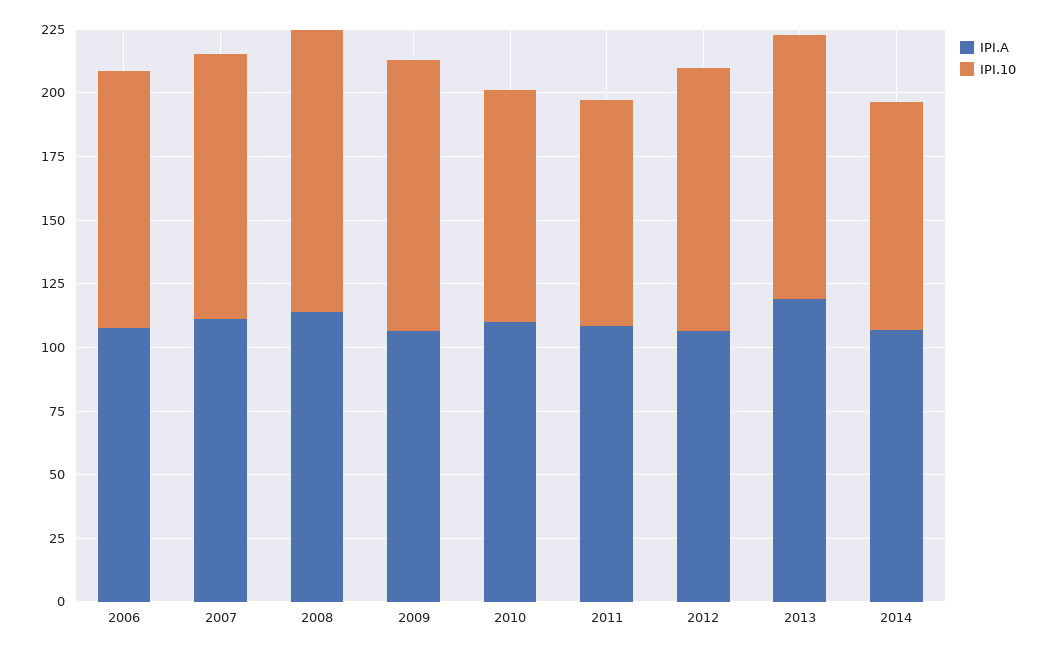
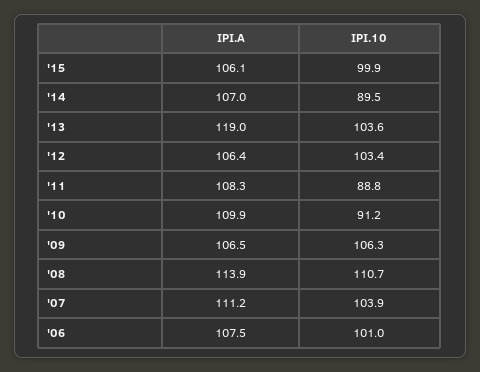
IPI.A, '15: none -> 106.1
IPI.10, '15: none -> 99.9

